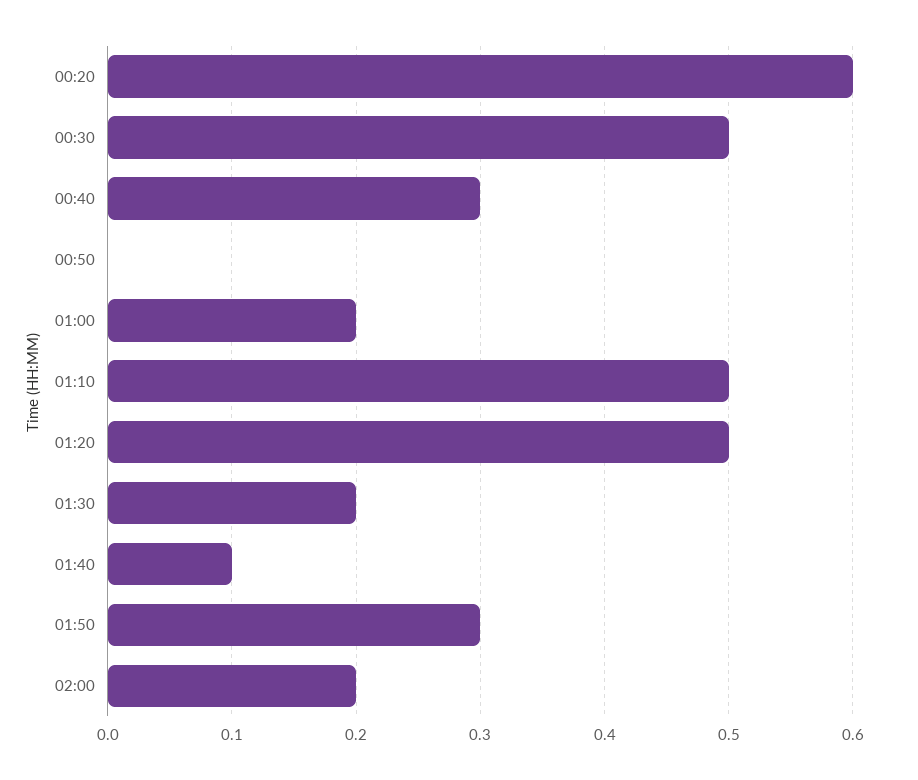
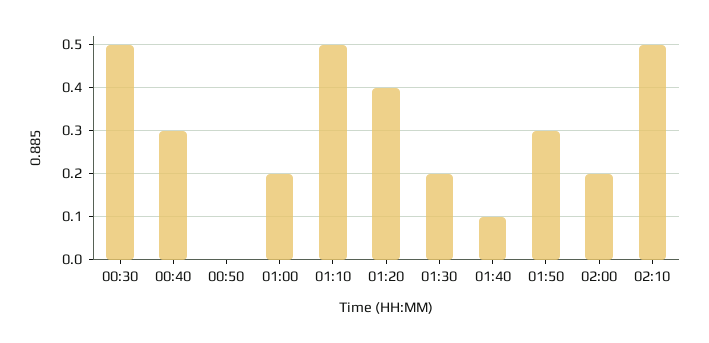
00:20: 0.6 -> none
01:20: 0.5 -> 0.4
02:10: none -> 0.5

